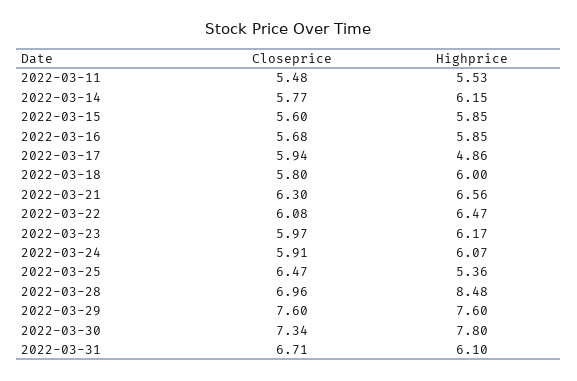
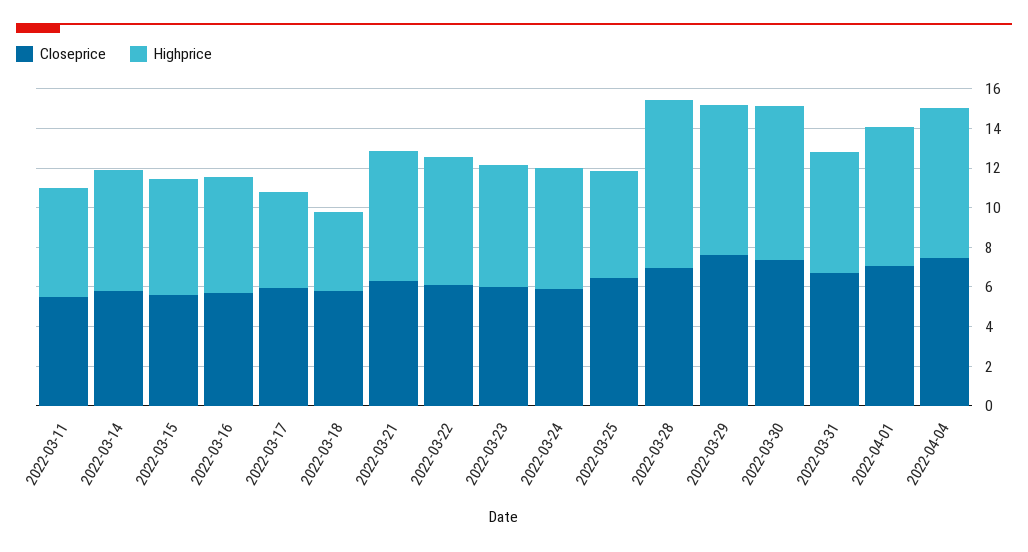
Highprice, 2022-03-18: 6 -> 4
Closeprice, 2022-04-01: none -> 7
Highprice, 2022-04-01: none -> 7
Closeprice, 2022-04-04: none -> 7.5
Highprice, 2022-04-04: none -> 7.5

